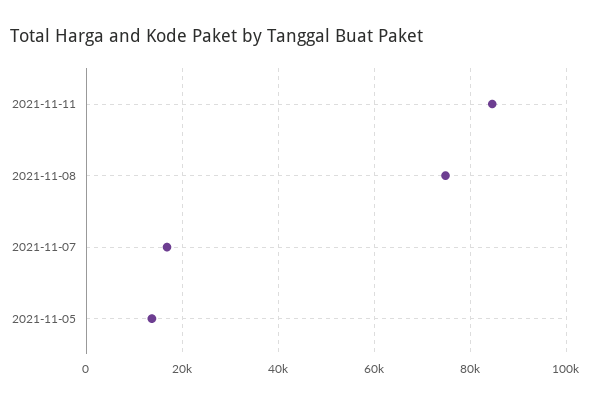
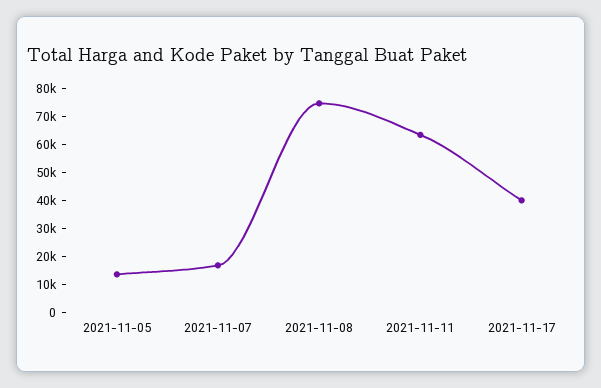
2021-11-11: 84000 -> 65000
2021-11-17: none -> 40000

